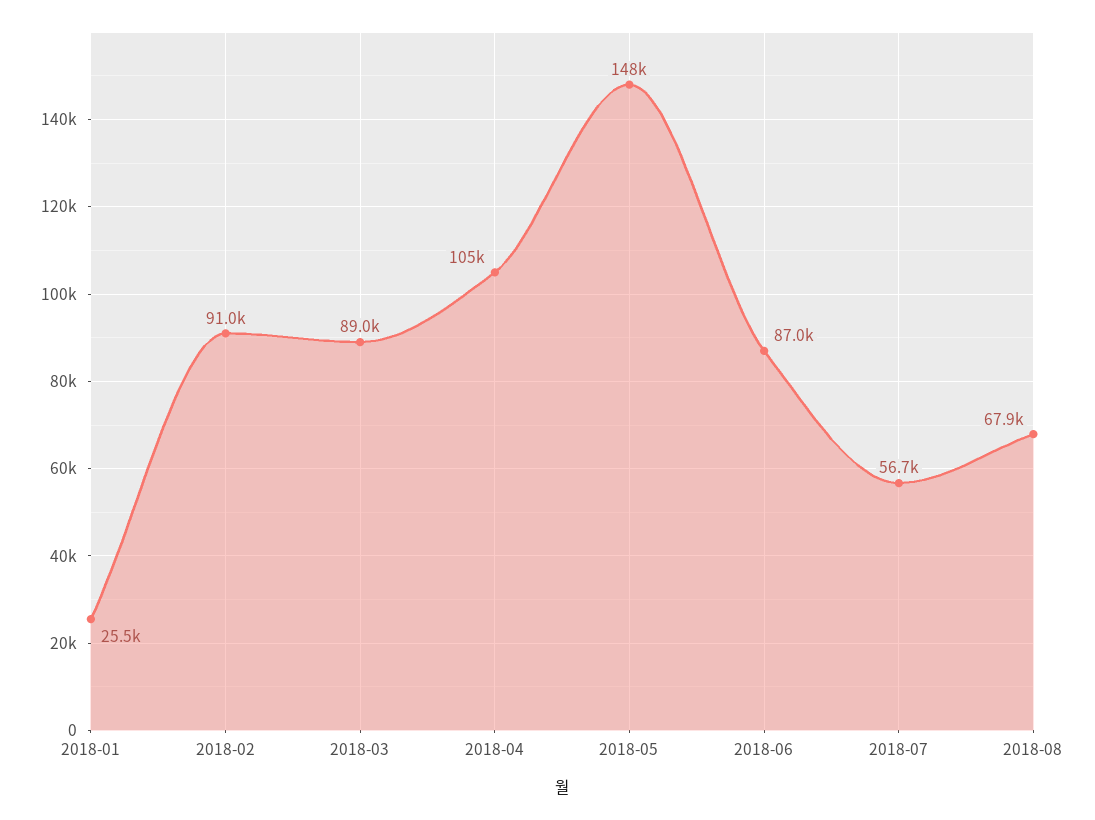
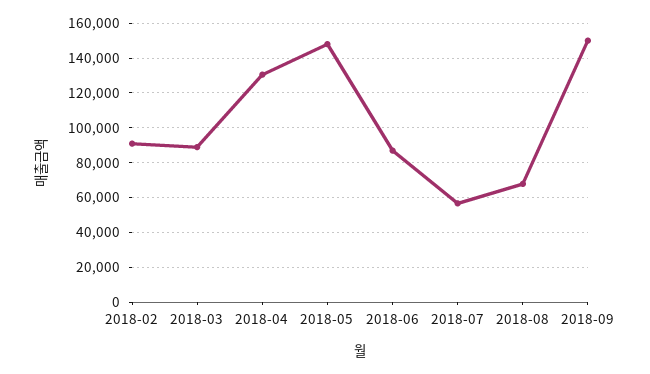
2018-01: 25500 -> none
2018-04: 105000 -> 130000
2018-09: none -> 150000

